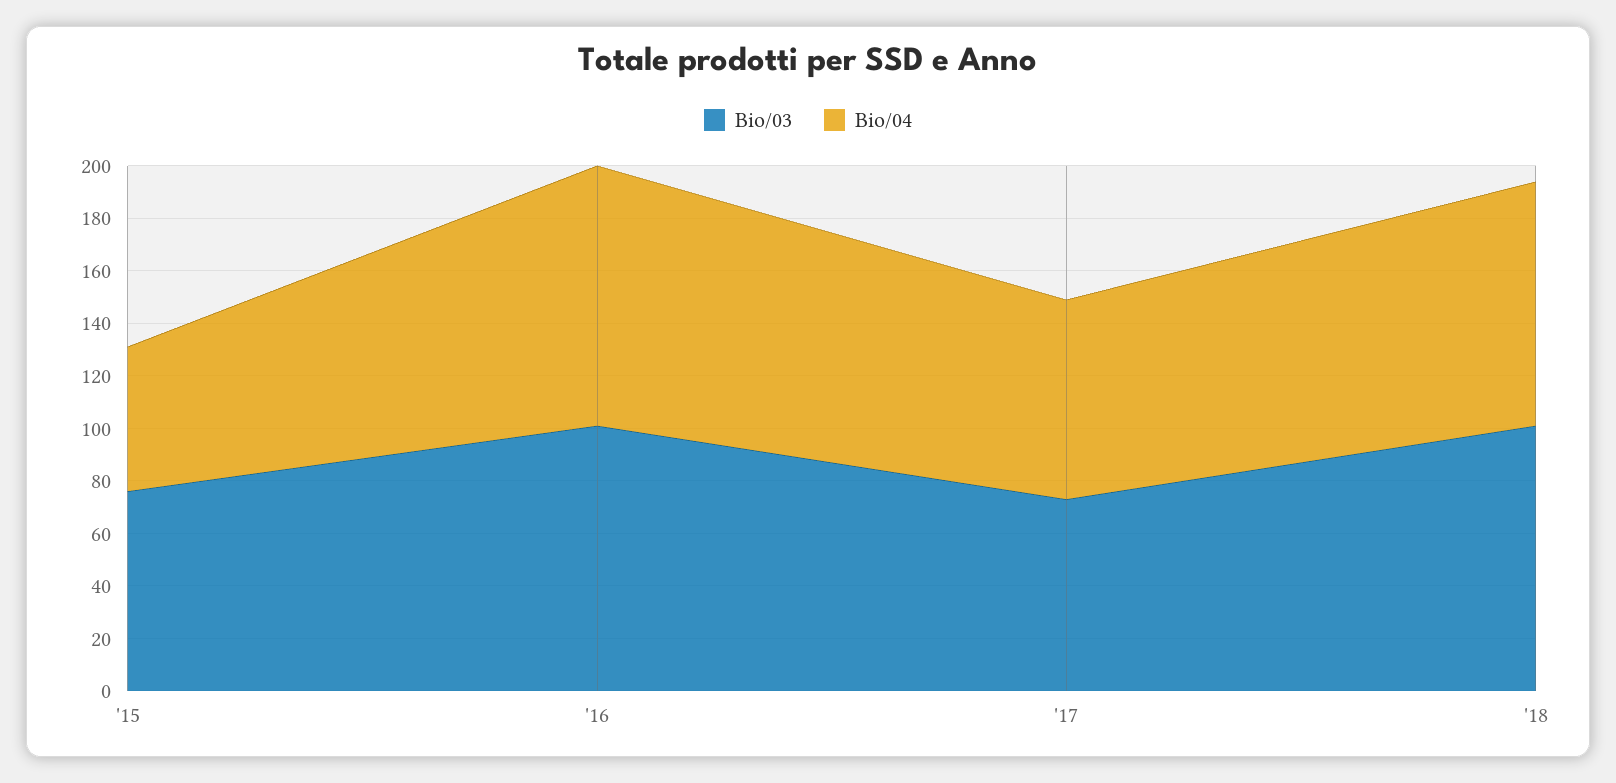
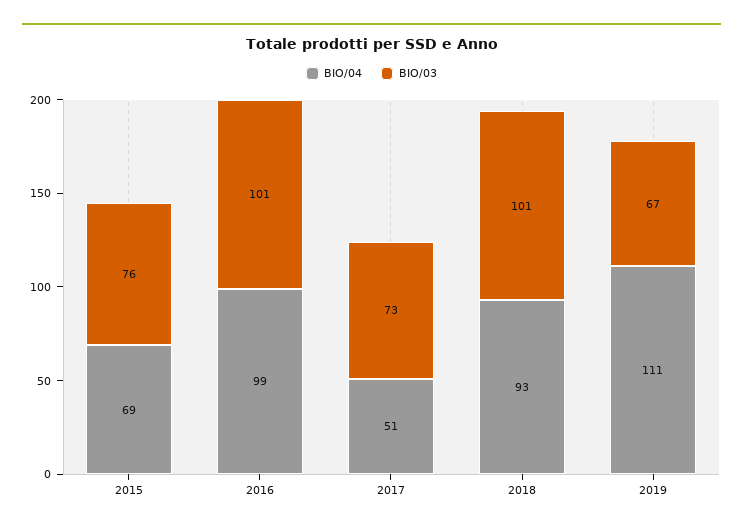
Bio/04, '15: 55 -> 69
Bio/04, '17: 75 -> 51
Bio/04, 2019: none -> 111
Bio/03, 2019: none -> 67

